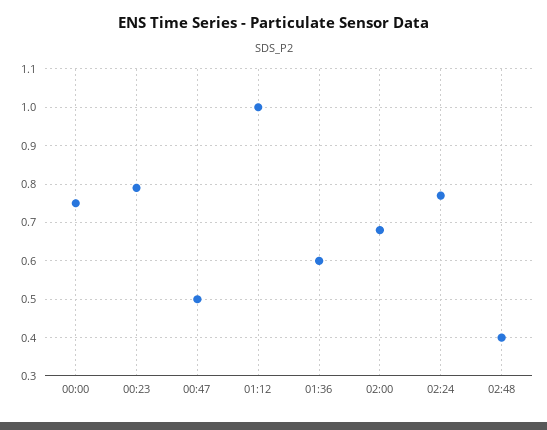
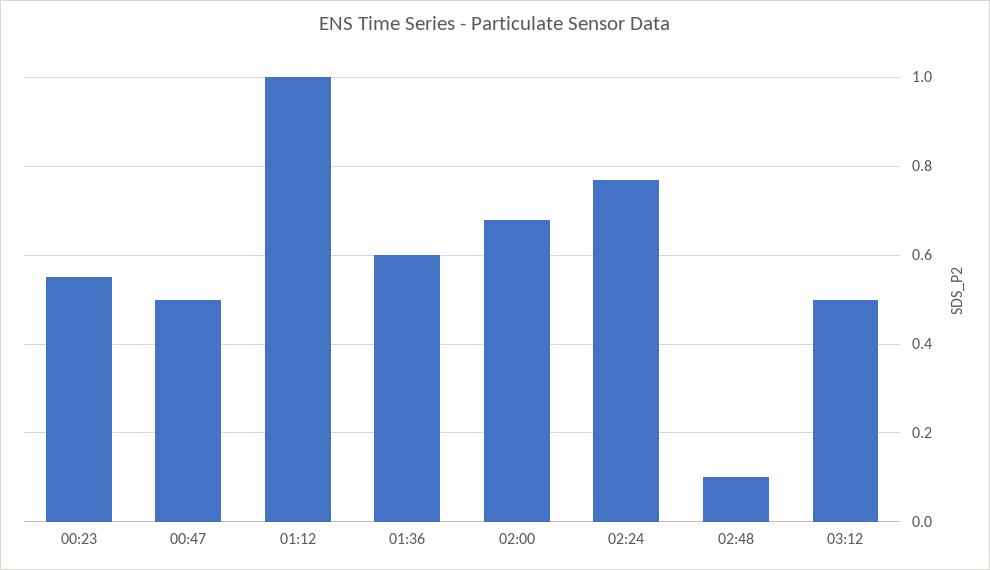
00:00: 0.75 -> none
00:23: 0.8 -> 0.55
02:48: 0.4 -> 0.1
03:12: none -> 0.5

